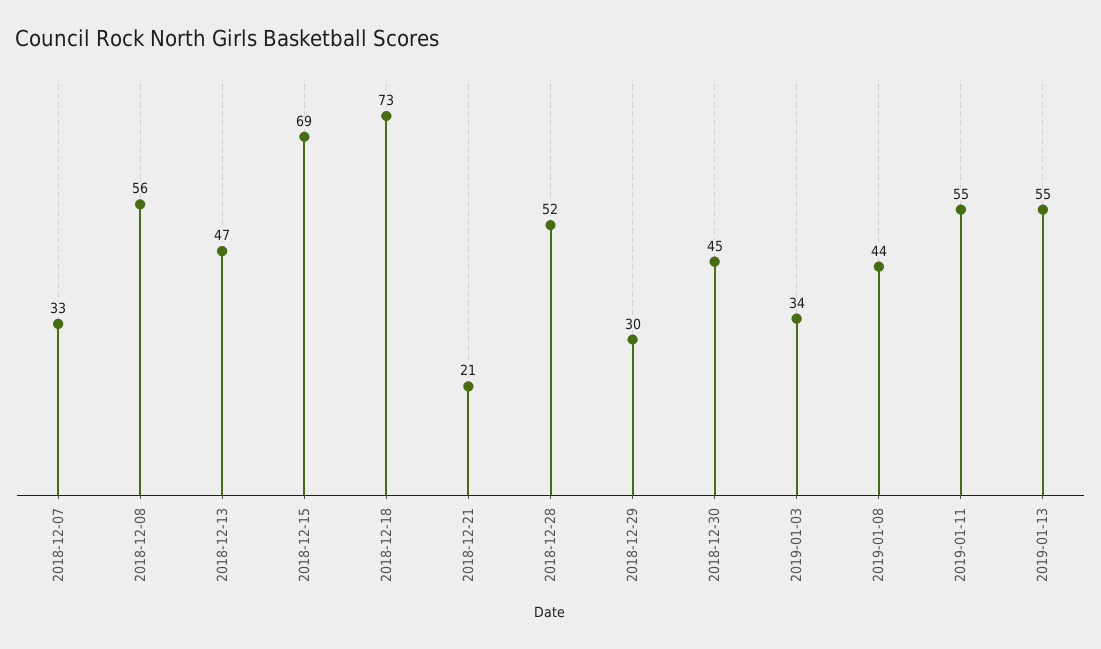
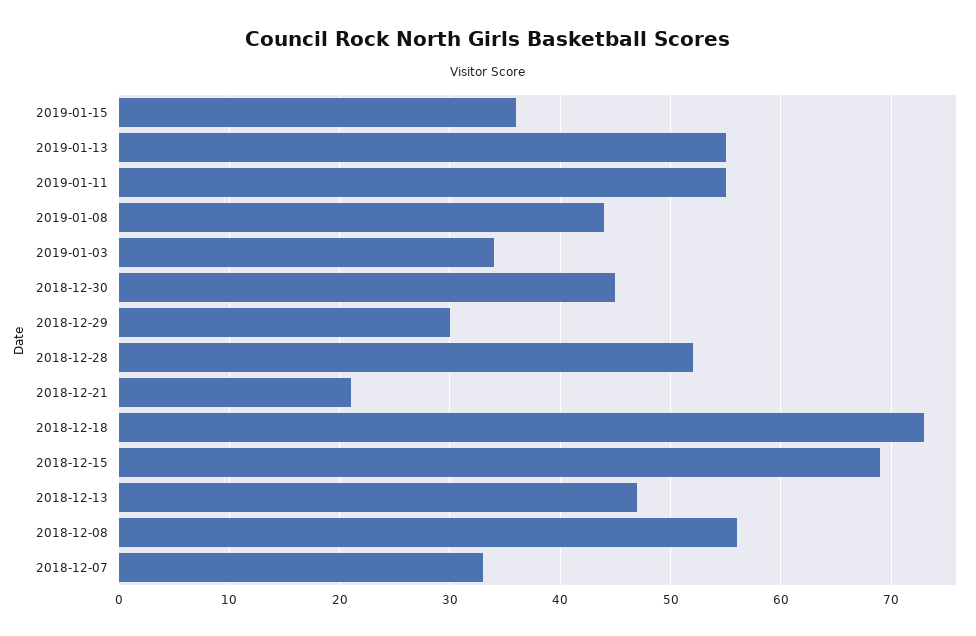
2019-01-15: none -> 36

